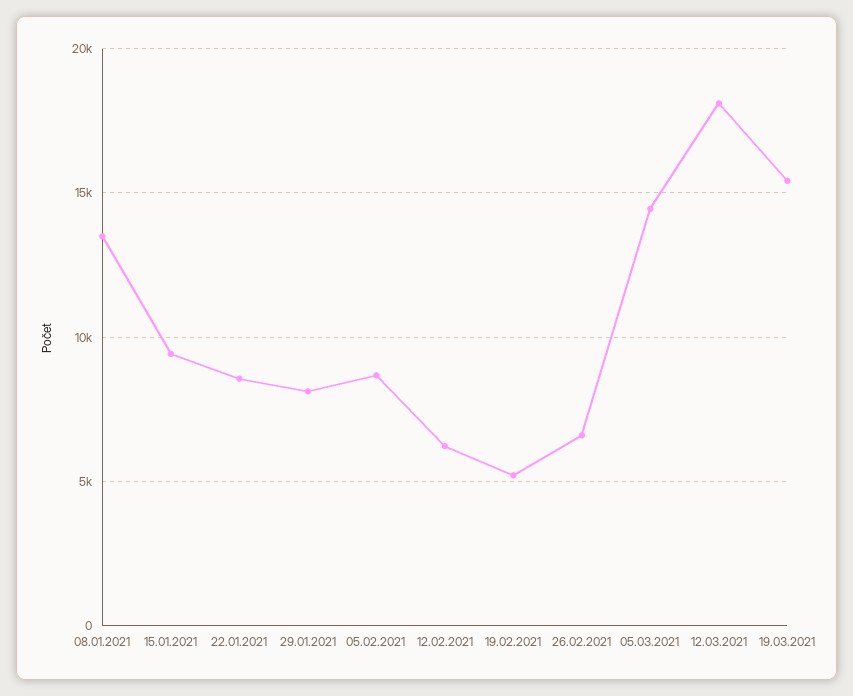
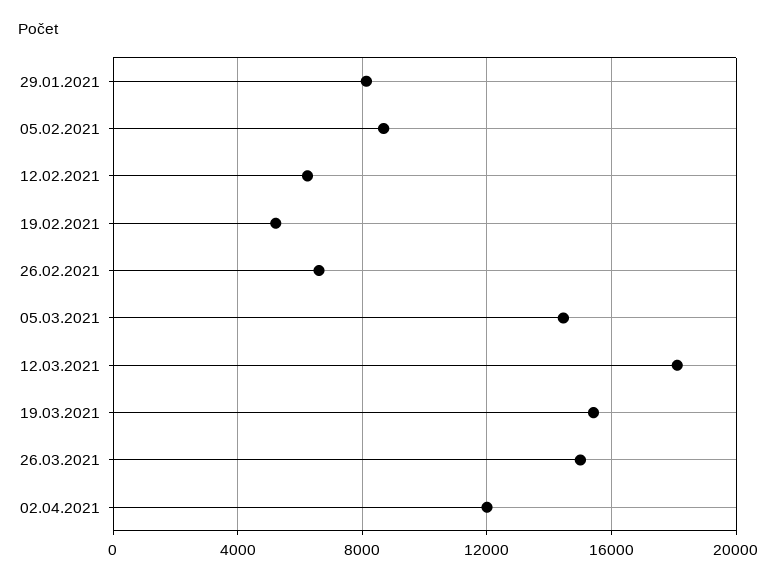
08.01.2021: 13500 -> none
15.01.2021: 9500 -> none
22.01.2021: 8500 -> none
26.03.2021: none -> 15000
02.04.2021: none -> 12000

